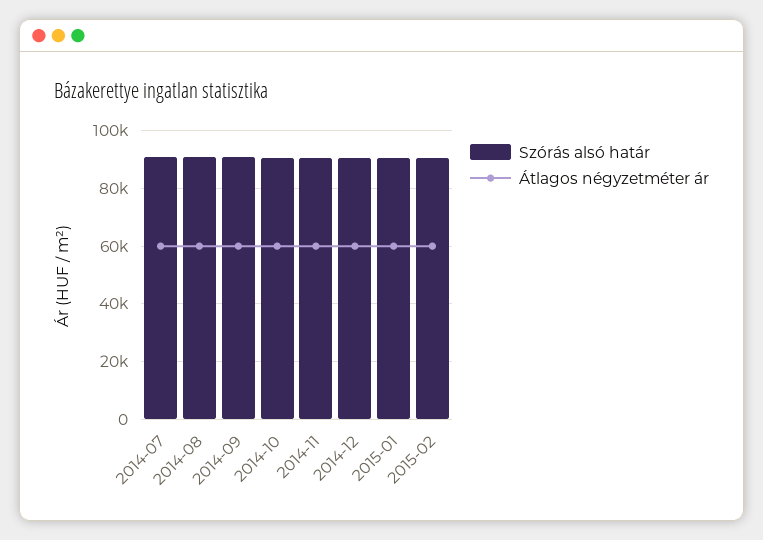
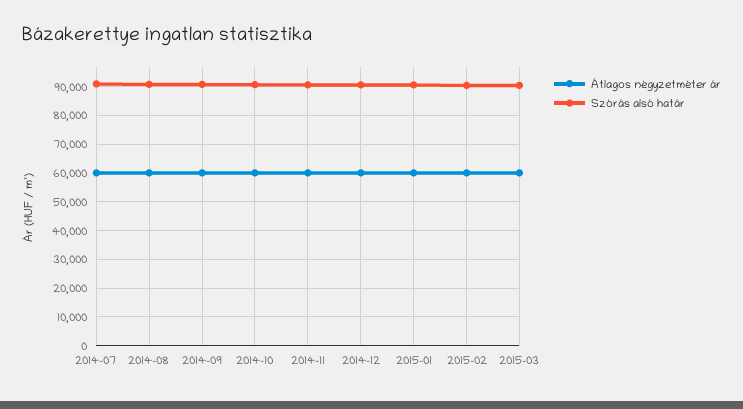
Átlagos négyzetméter ár, 2015-03: none -> 60000
Szórás alsó határ, 2015-03: none -> 90000

